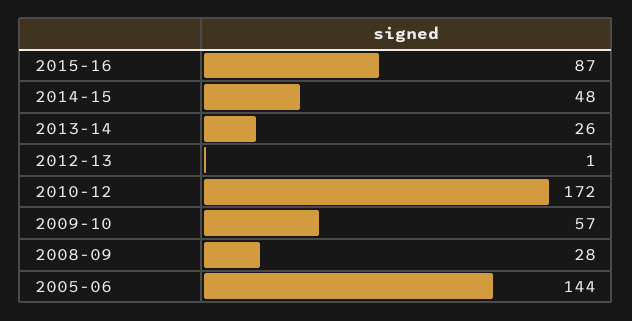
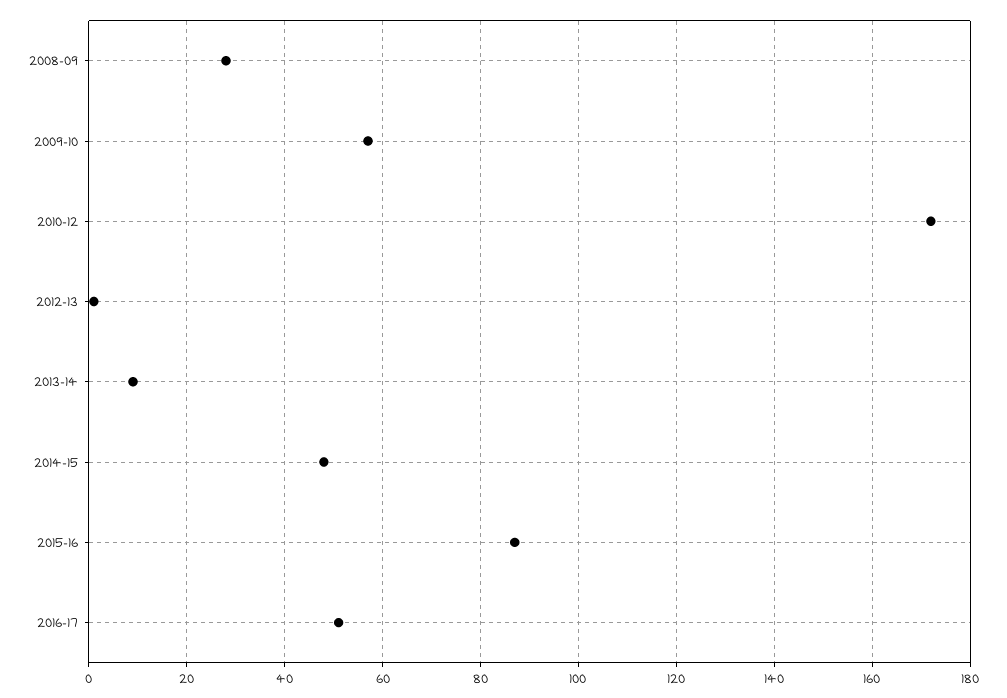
2013-14: 26 -> 10
2005-06: 144 -> none
2016-17: none -> 50

